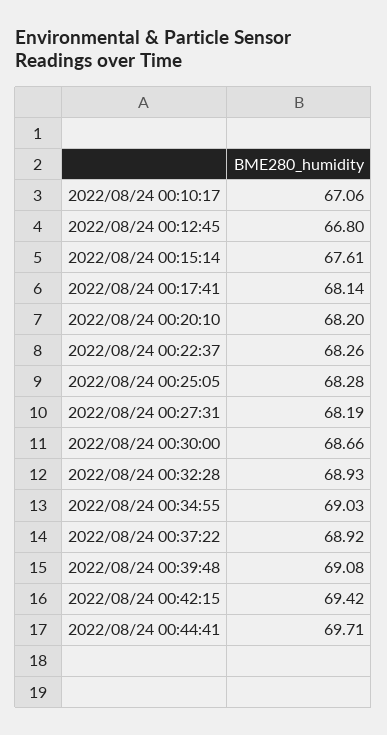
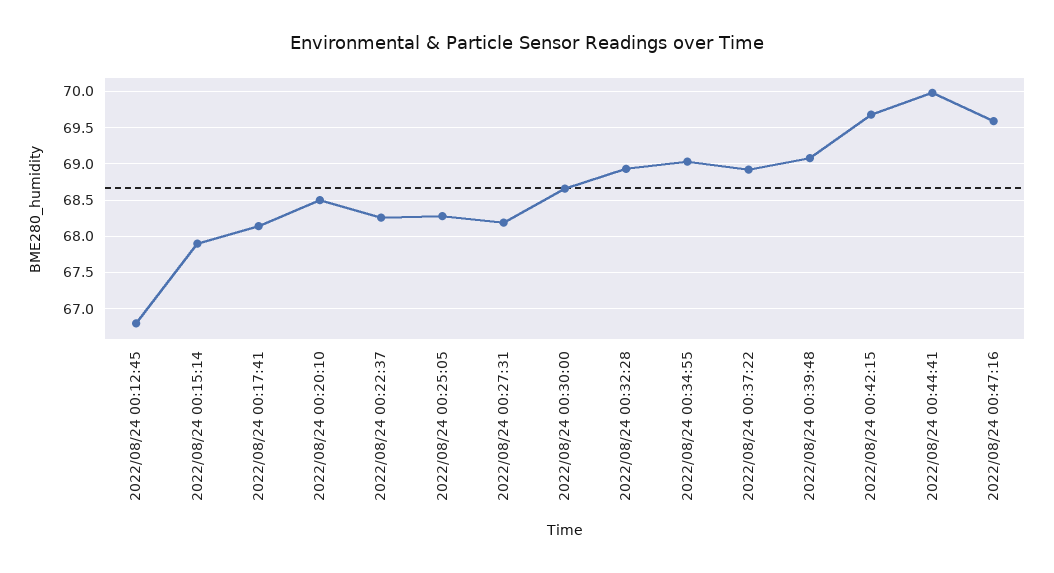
2022/08/24 00:10:17: 67.06 -> none
2022/08/24 00:15:14: 67.61 -> 67.9
2022/08/24 00:20:10: 68.2 -> 68.5
2022/08/24 00:42:15: 69.42 -> 69.7
2022/08/24 00:44:41: 69.71 -> 70
2022/08/24 00:47:16: none -> 69.6

